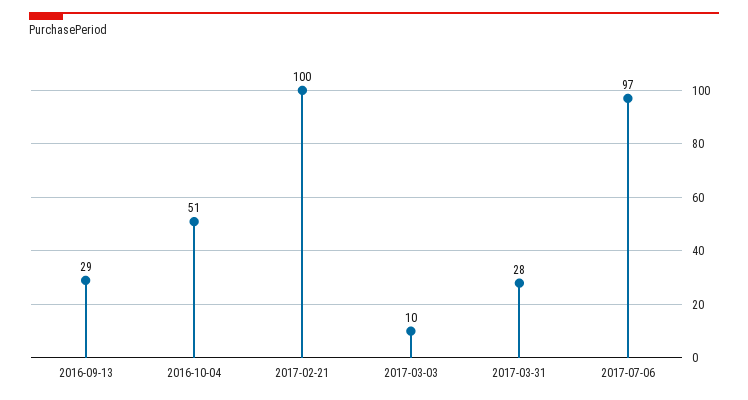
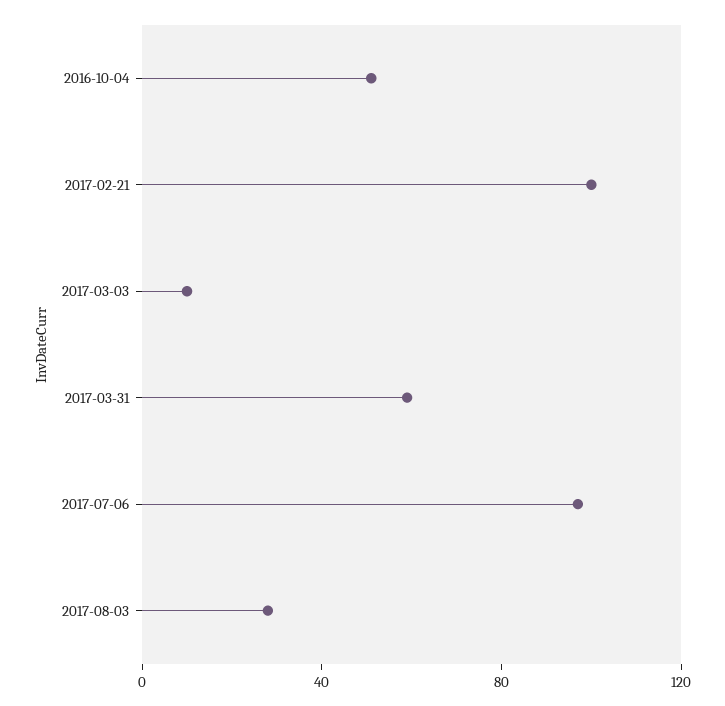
2016-09-13: 29 -> none
2017-03-31: 28 -> 60
2017-08-03: none -> 30

